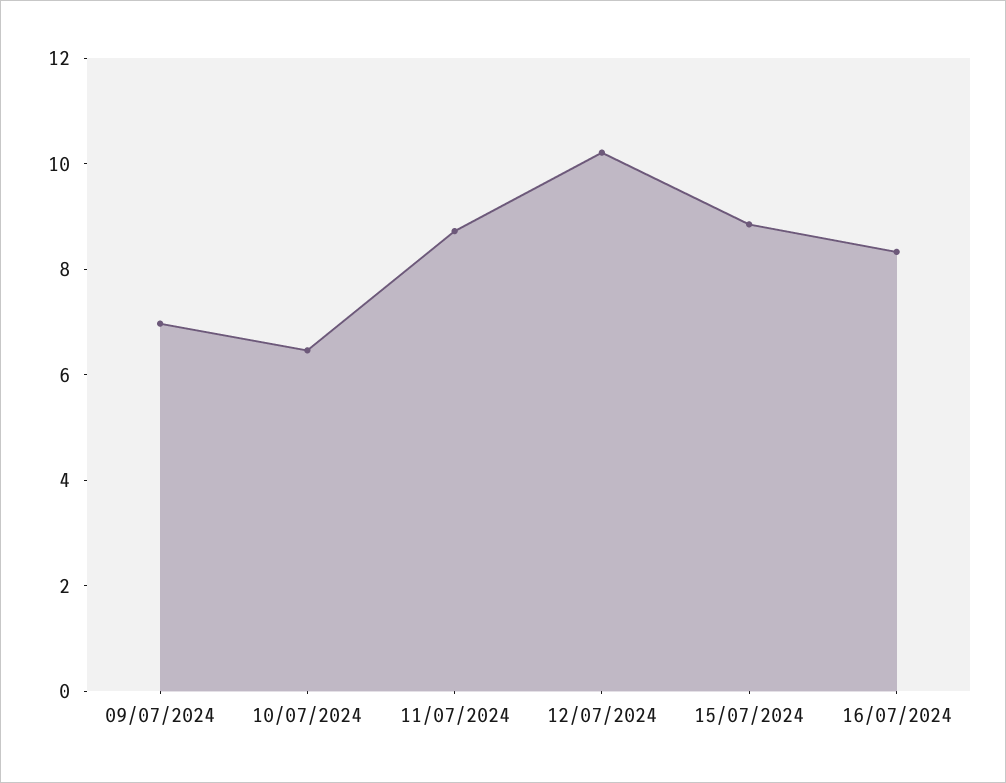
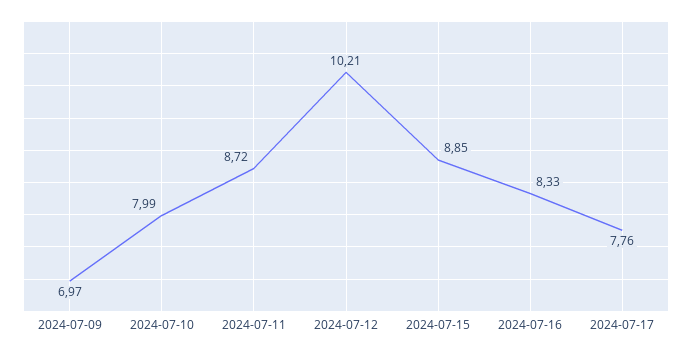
10/07/2024: 6.5 -> 7.99
2024-07-17: none -> 7.76

